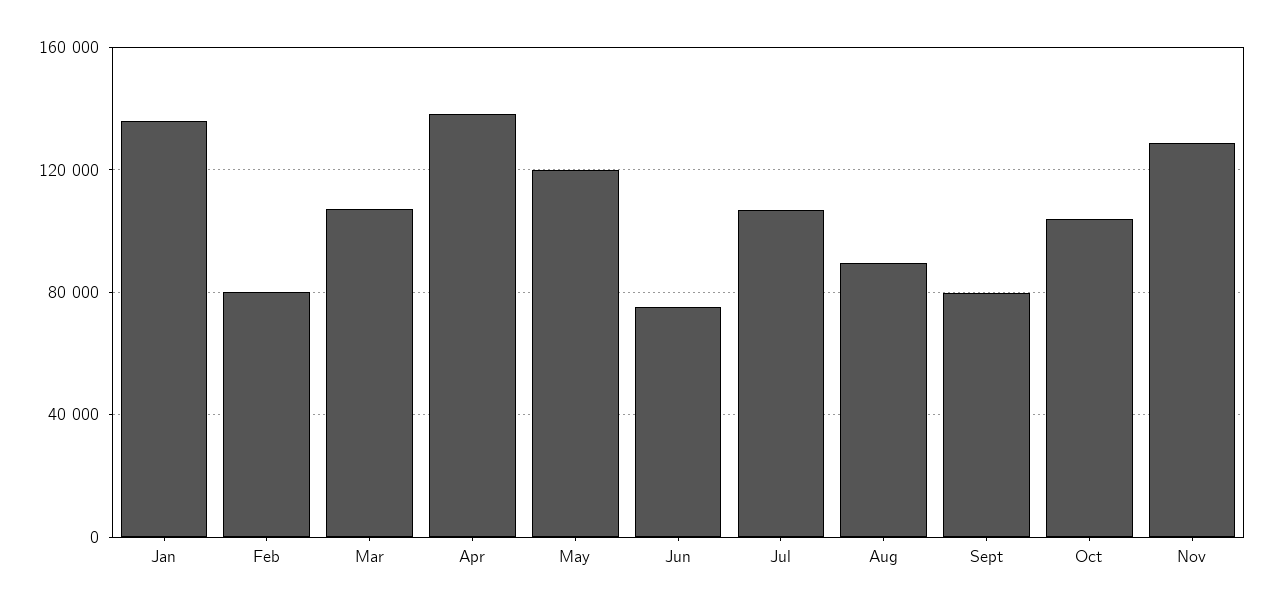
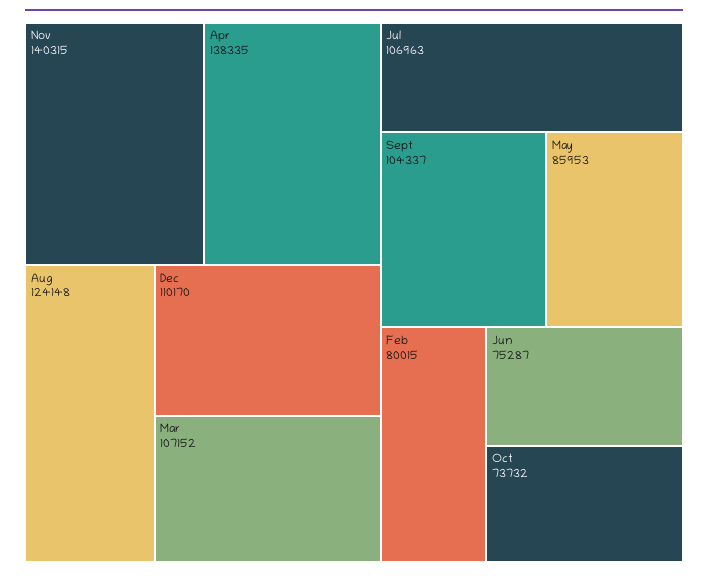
Jan: 135000 -> none
May: 120000 -> 85953
Aug: 90000 -> 124148
Sept: 80000 -> 104337
Oct: 105000 -> 73732
Nov: 130000 -> 140315
Dec: none -> 110170

